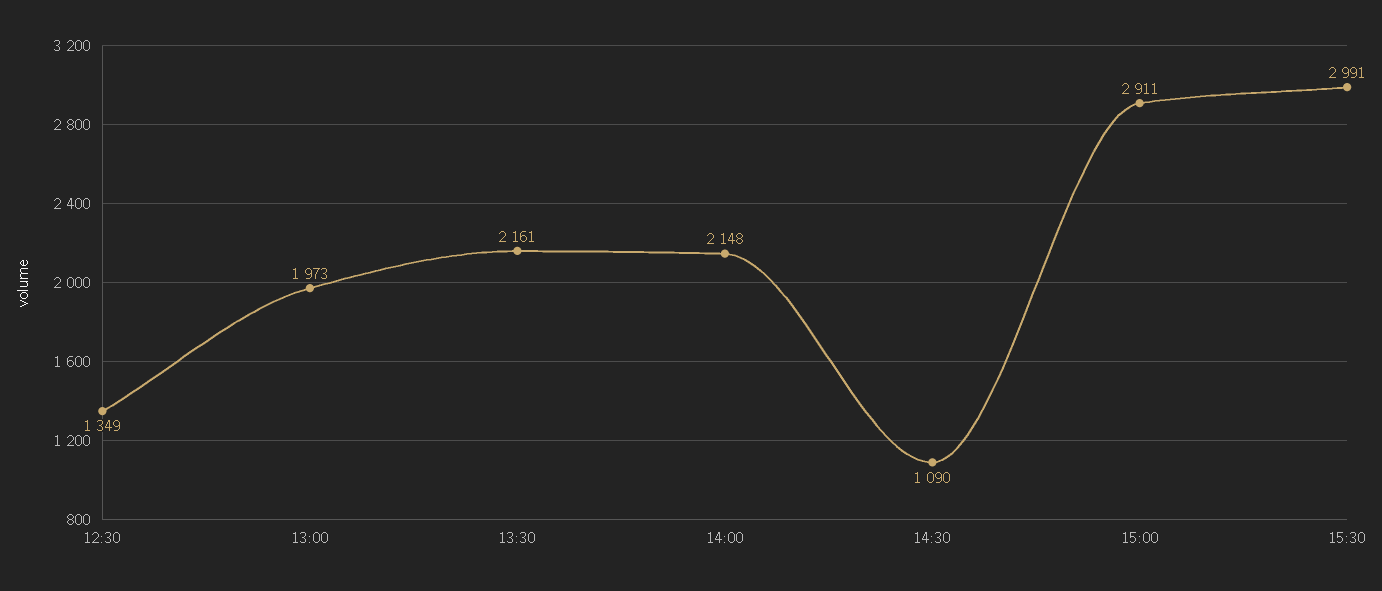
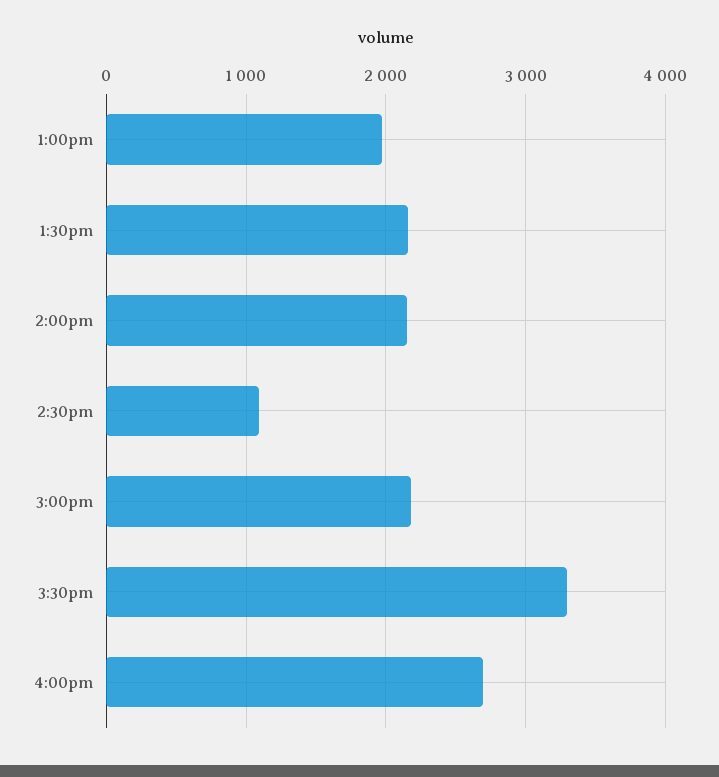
12:30: 1349 -> none
15:00: 2911 -> 2200
15:30: 2991 -> 3300
4:00pm: none -> 2700

